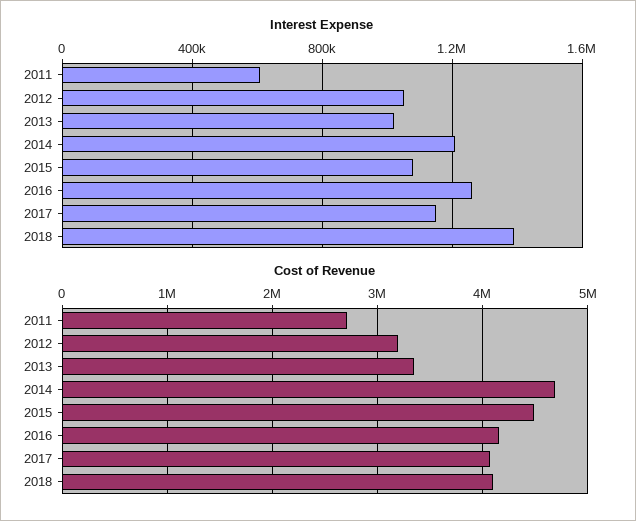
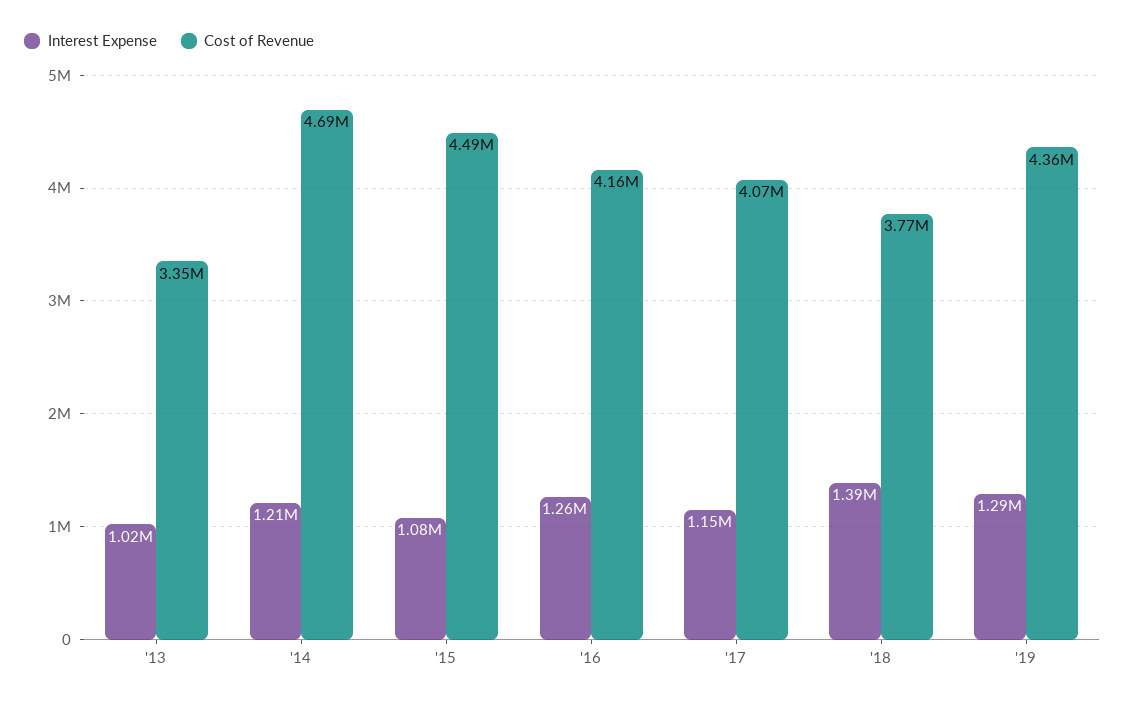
Interest Expense, 2011: 600000 -> none
Interest Expense, 2012: 1050000 -> none
Cost of Revenue, 2011: 2700000 -> none
Cost of Revenue, 2012: 3200000 -> none
Cost of Revenue, 2018: 4100000 -> 3770000
Interest Expense, '19: none -> 1290000
Cost of Revenue, '19: none -> 4360000

